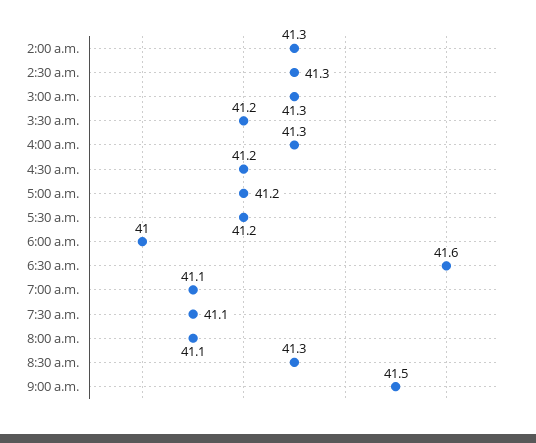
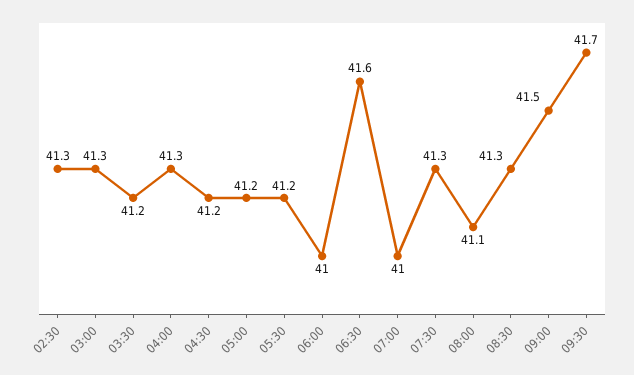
2:00 a.m.: 41.3 -> none
7:00 a.m.: 41.1 -> 41
7:30 a.m.: 41.1 -> 41.3
09:30: none -> 41.7

